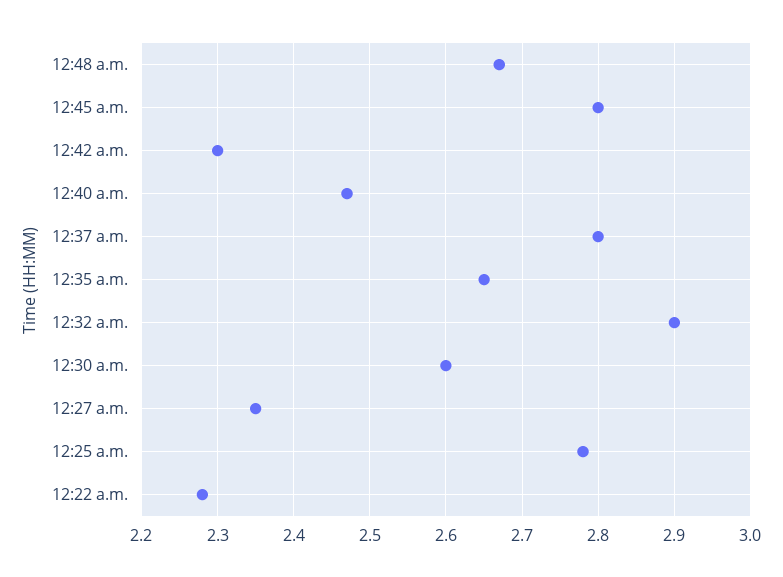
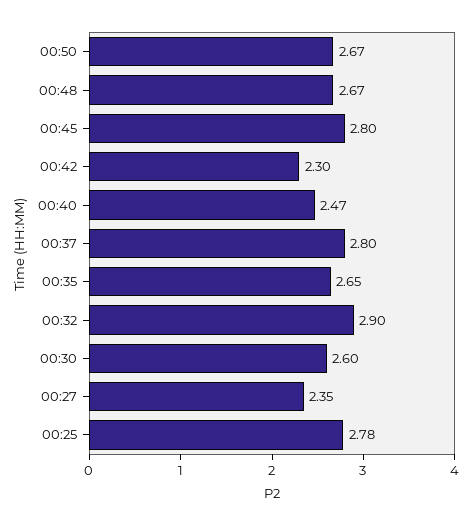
12:22 a.m.: 2.28 -> none
00:50: none -> 2.67

